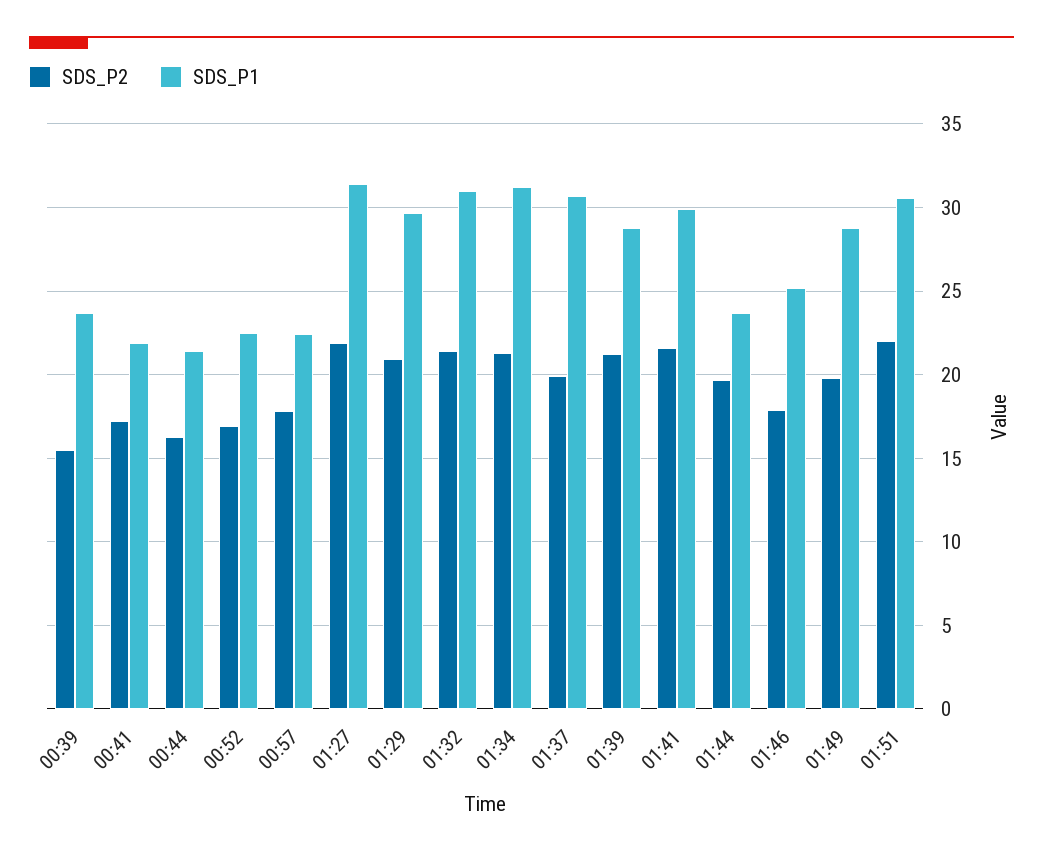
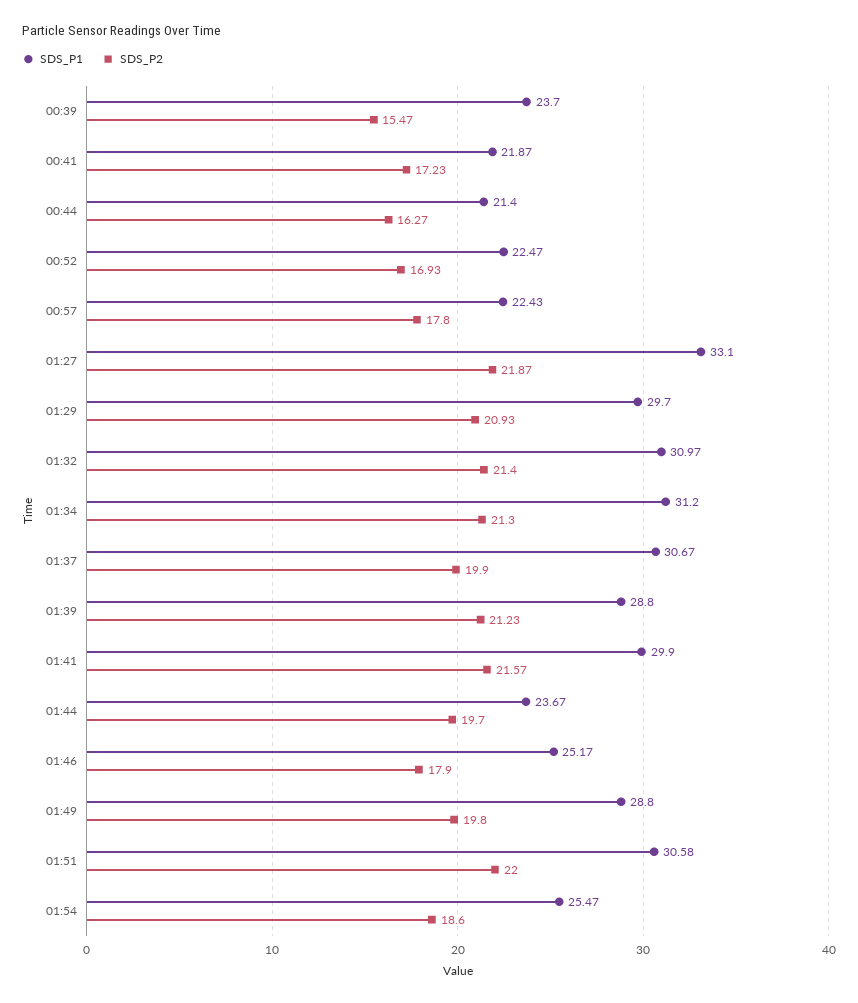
SDS_P1, 01:27: 31.5 -> 33.1
SDS_P1, 01:54: none -> 25.47
SDS_P2, 01:54: none -> 18.6

